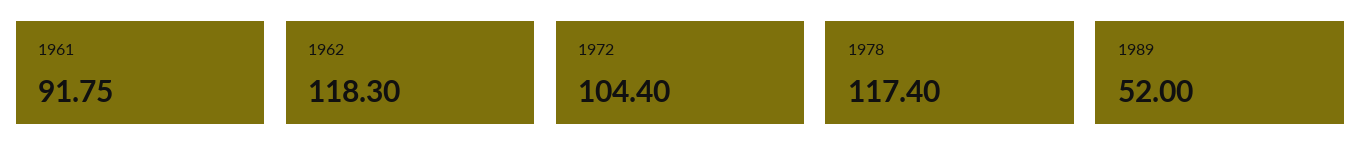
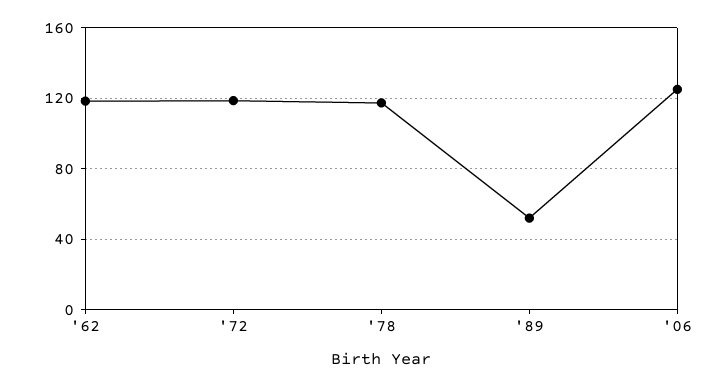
1961: 91.75 -> none
1972: 104.4 -> 120
'06: none -> 125

